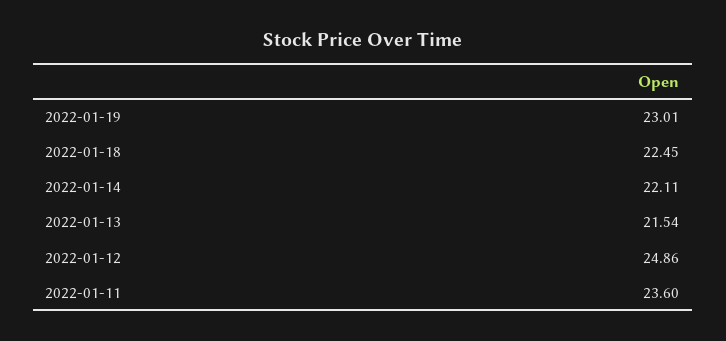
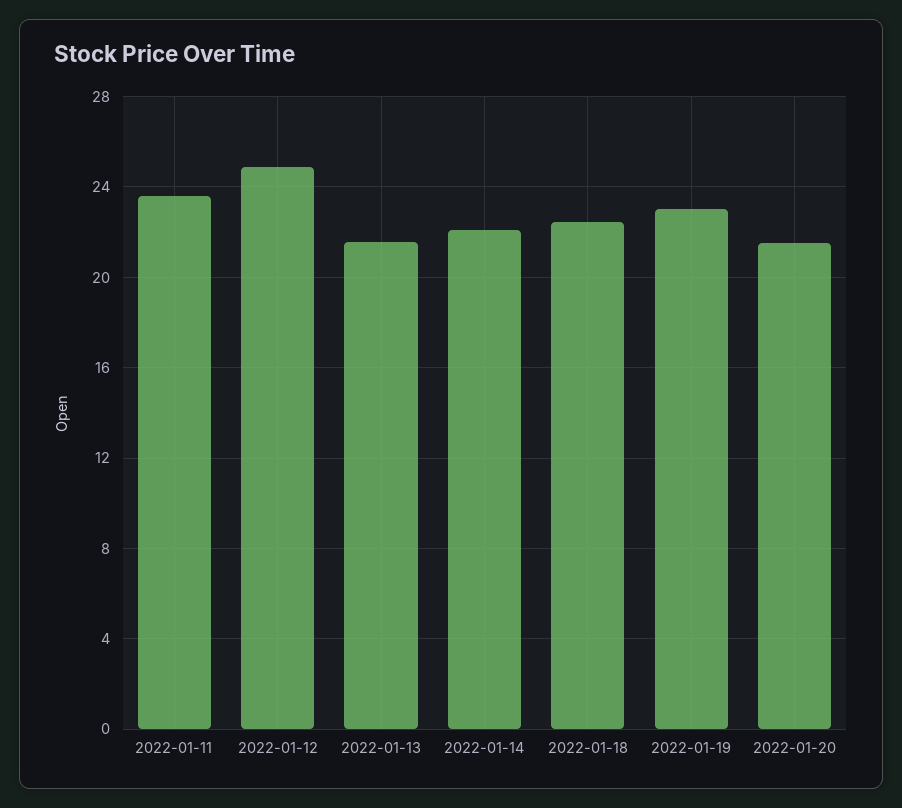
2022-01-20: none -> 21.5

